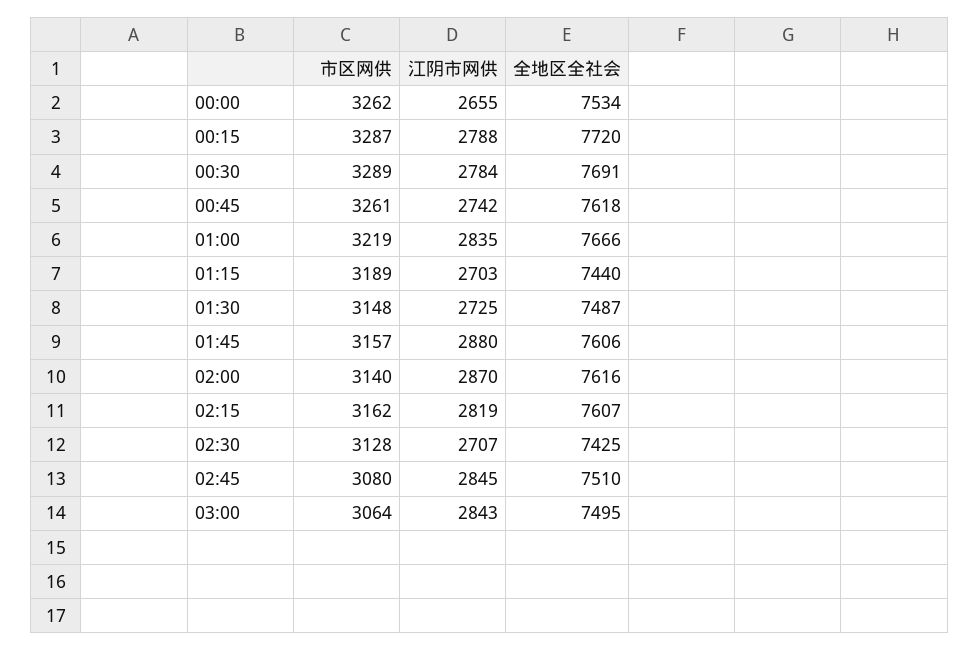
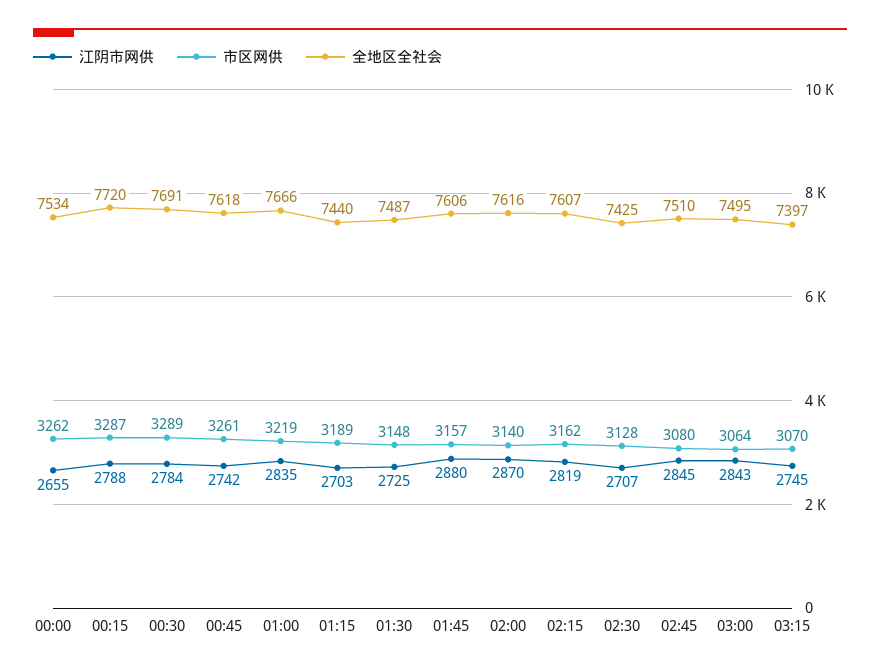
江阴市网供, 03:15: none -> 2745
市区网供, 03:15: none -> 3070
全地区全社会, 03:15: none -> 7397

